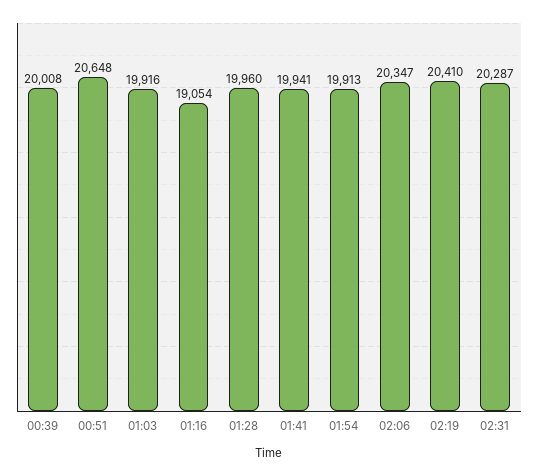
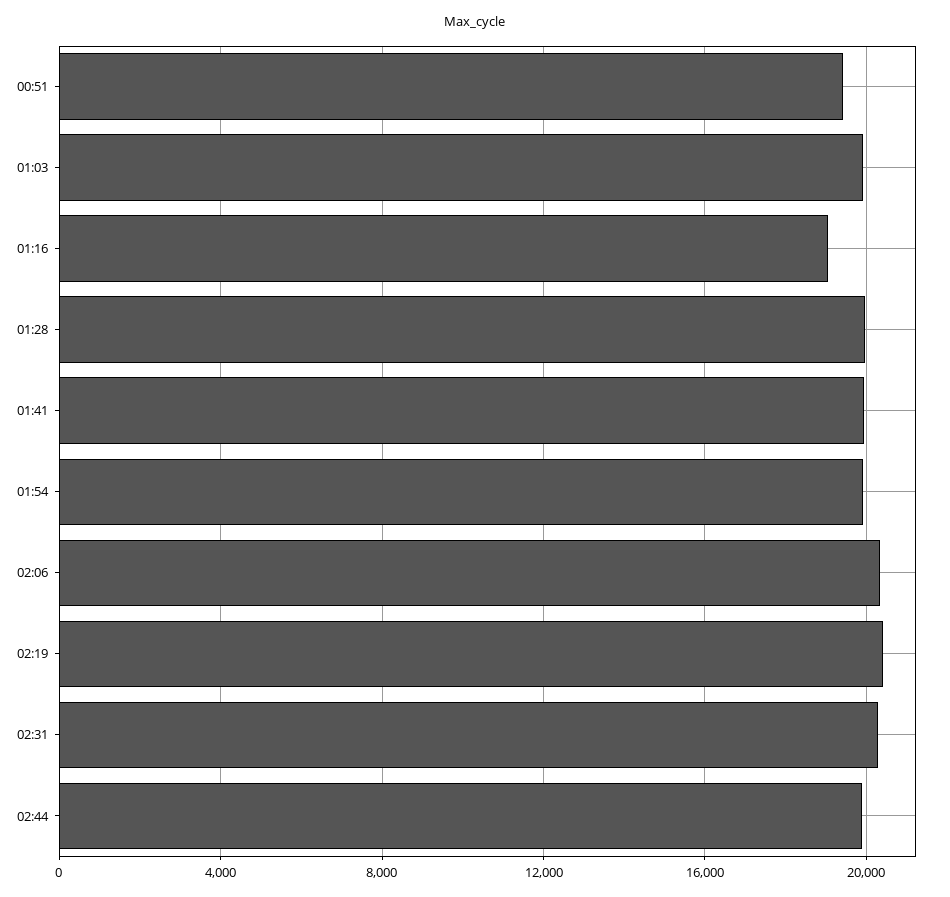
00:39: 20008 -> none
00:51: 20648 -> 19500
02:44: none -> 20000

